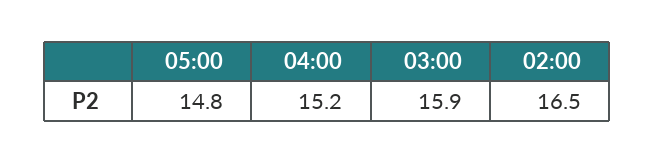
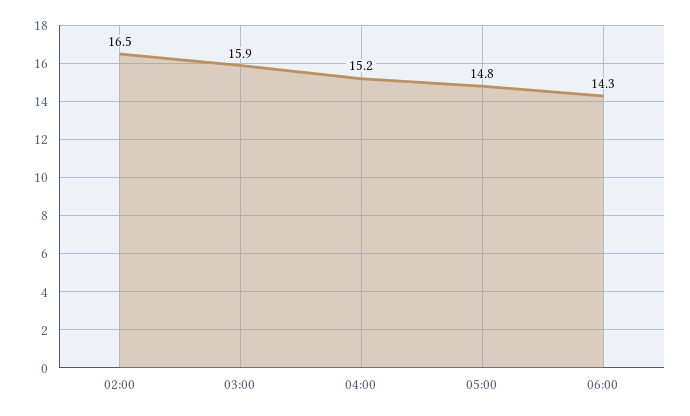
06:00: none -> 14.3

